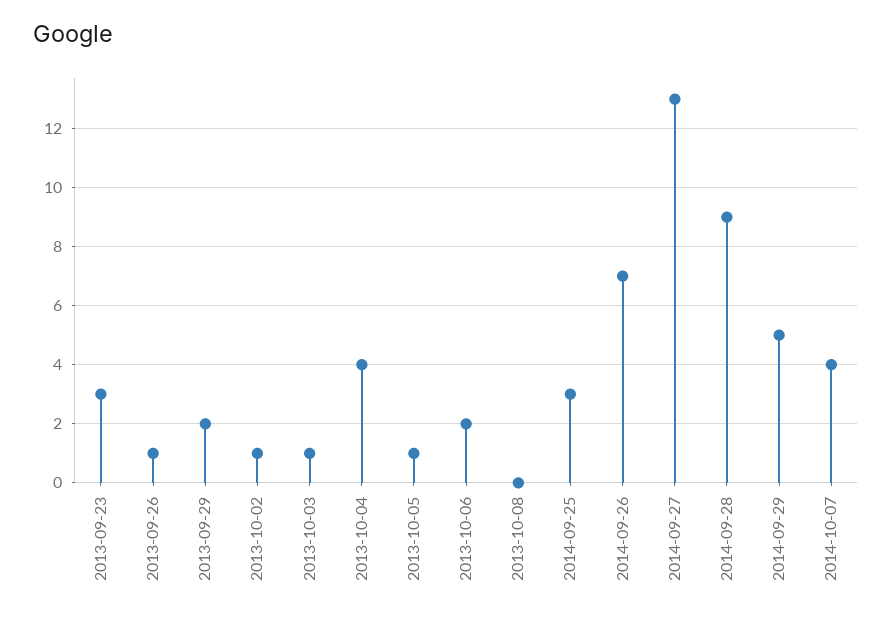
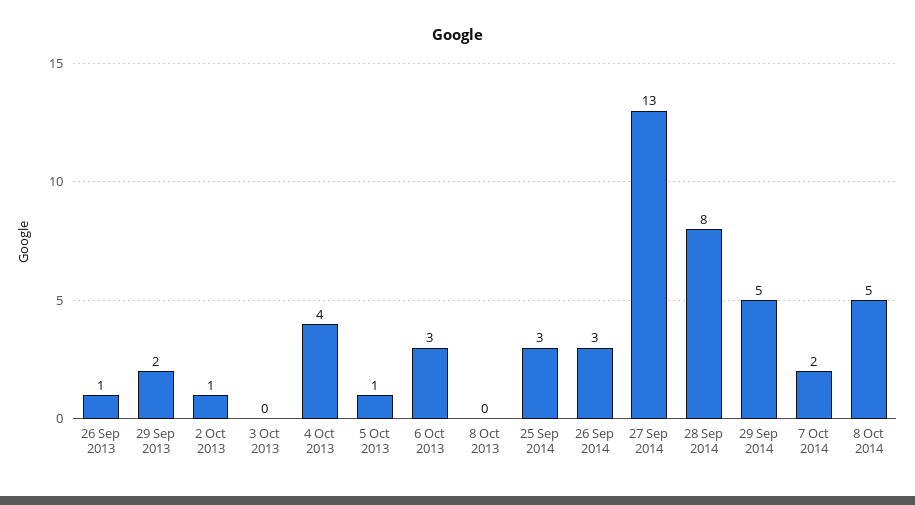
2013-09-23: 3 -> none
2013-10-03: 1 -> 0
2013-10-06: 2 -> 3
2014-09-26: 7 -> 3
2014-09-28: 9 -> 8
2014-10-07: 4 -> 2
8 Oct 2014: none -> 5

